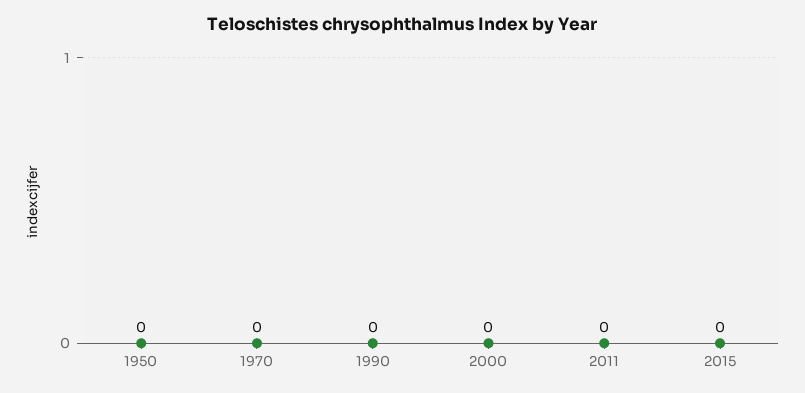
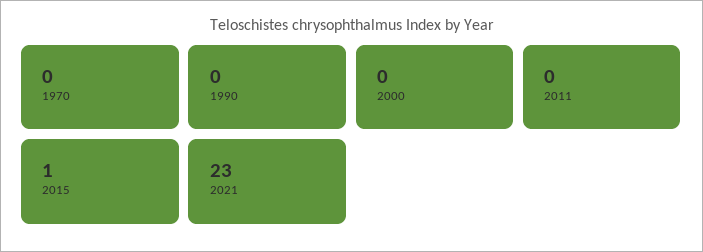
1950: 0 -> none
2015: 0 -> 1
2021: none -> 23

